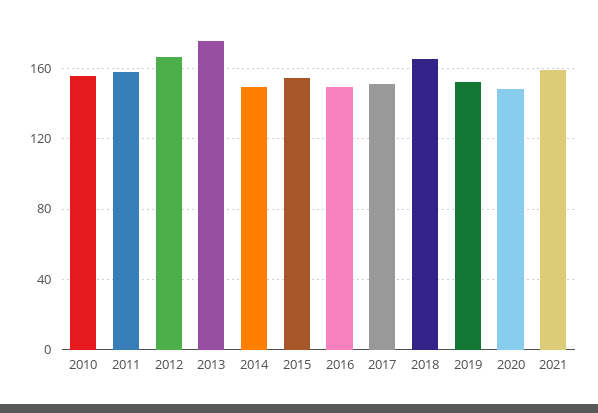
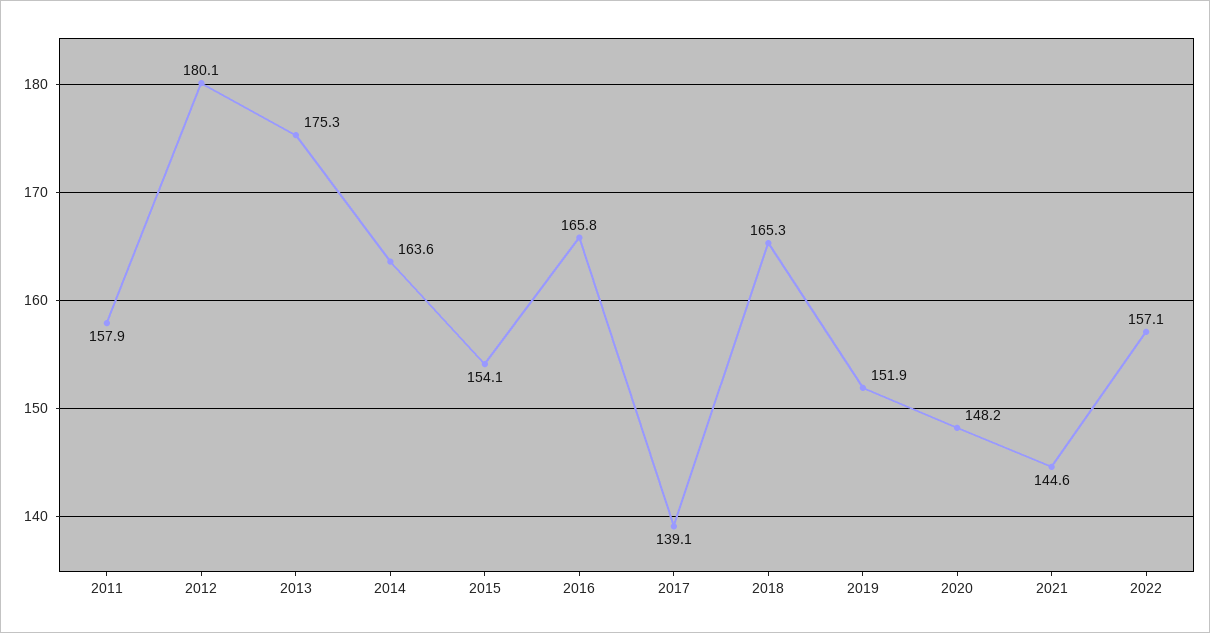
2010: 155 -> none
2012: 165 -> 180.1
2014: 150 -> 163.6
2016: 150 -> 165.8
2017: 150 -> 139.1
2021: 160 -> 144.6
2022: none -> 157.1

